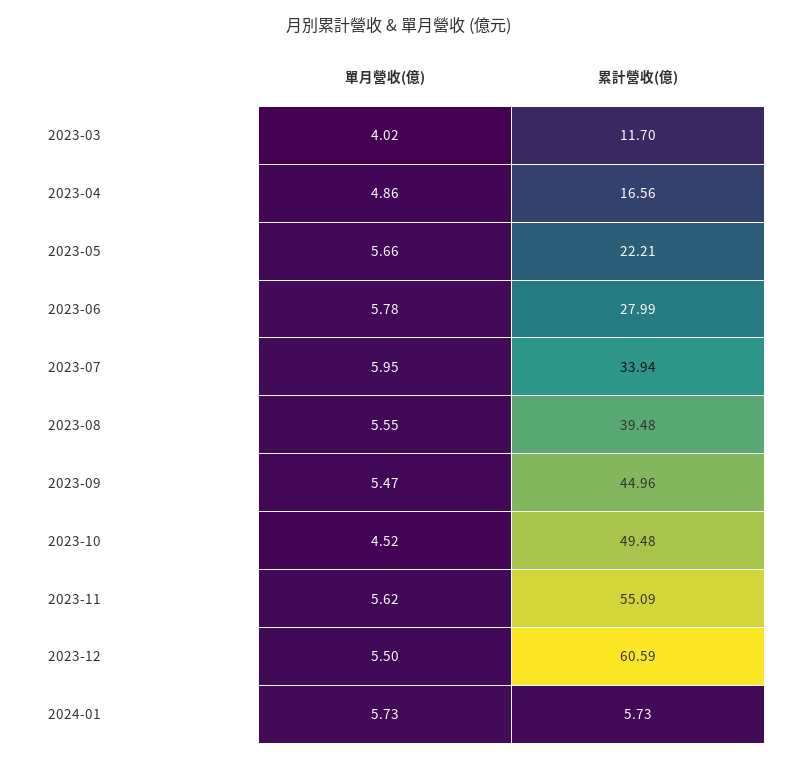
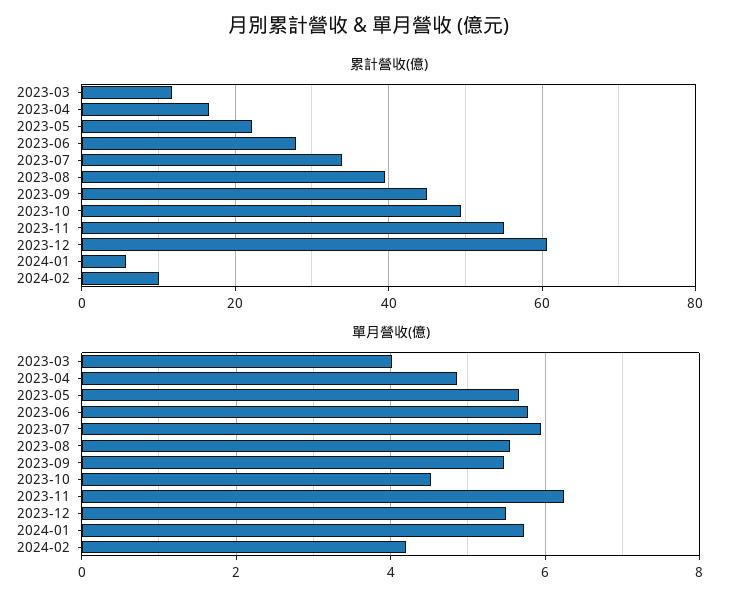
單月營收(億), 2023-11: 5.62 -> 6.2
累計營收(億), 2024-02: none -> 10
單月營收(億), 2024-02: none -> 4.2

